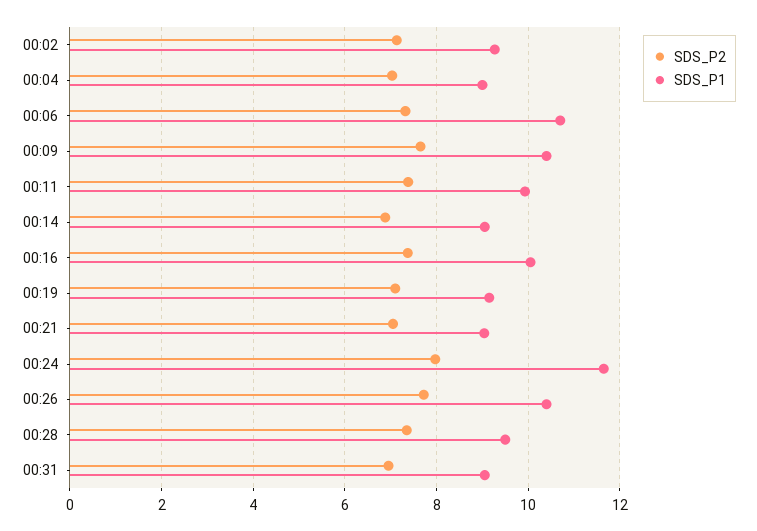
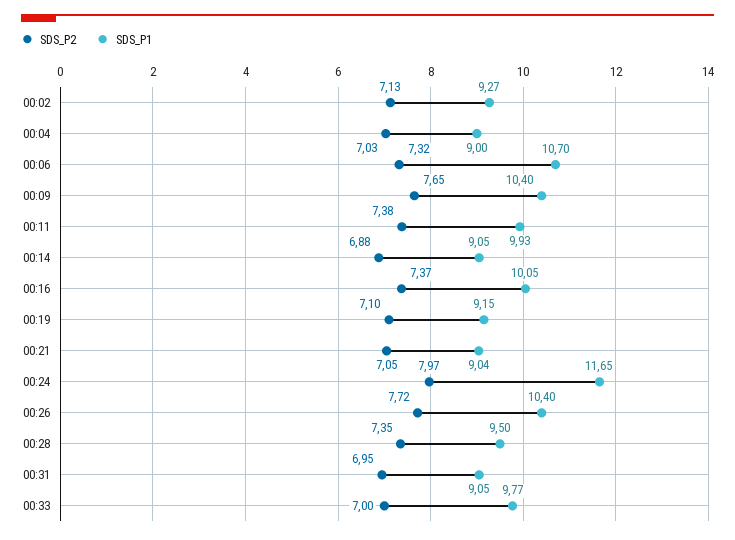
SDS_P2, 00:33: none -> 7
SDS_P1, 00:33: none -> 9.77

